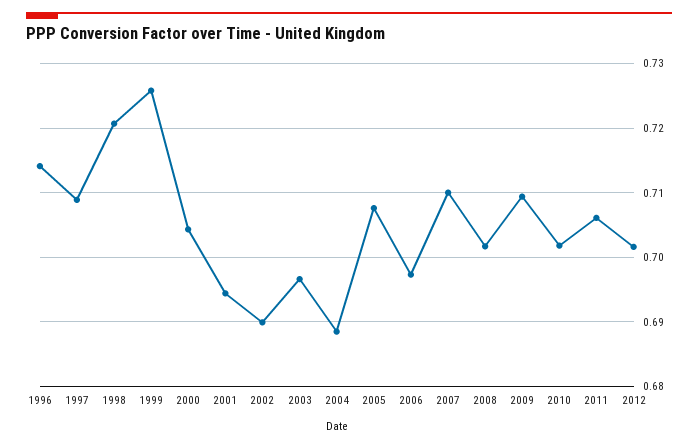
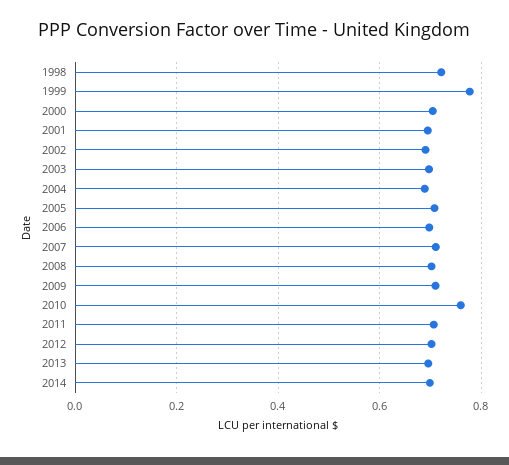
1996: 0.714 -> none
1997: 0.709 -> none
1999: 0.726 -> 0.78
2010: 0.702 -> 0.76
2013: none -> 0.7
2014: none -> 0.7

